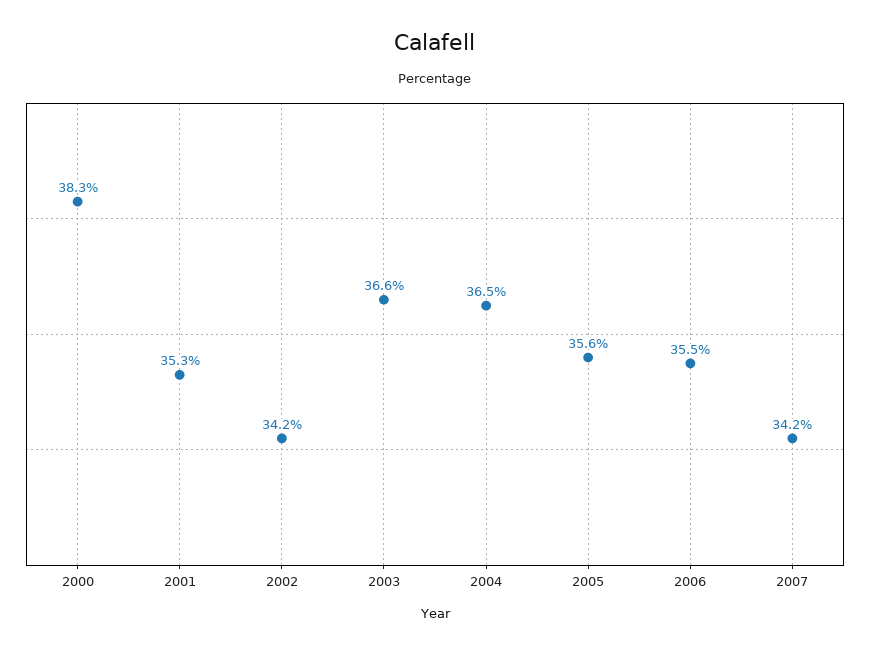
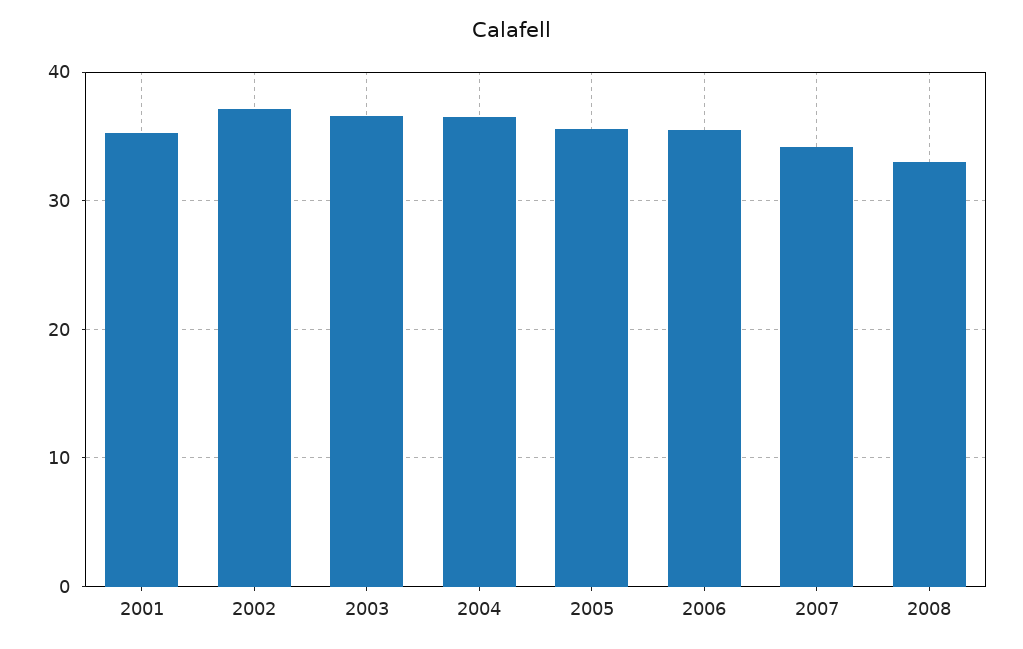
2000: 38.3 -> none
2002: 34.2 -> 37
2008: none -> 33

